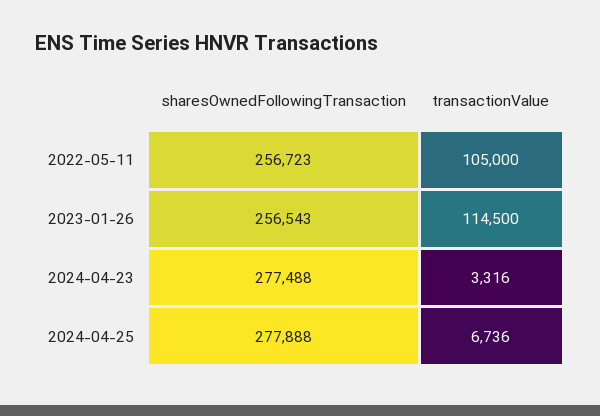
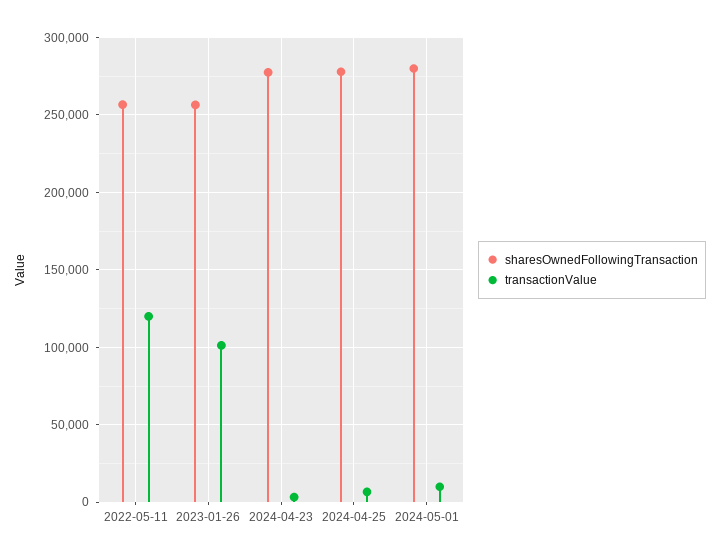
transactionValue, 2022-05-11: 105000 -> 120000
transactionValue, 2023-01-26: 114500 -> 100000
sharesOwnedFollowingTransaction, 2024-05-01: none -> 280000
transactionValue, 2024-05-01: none -> 10000

